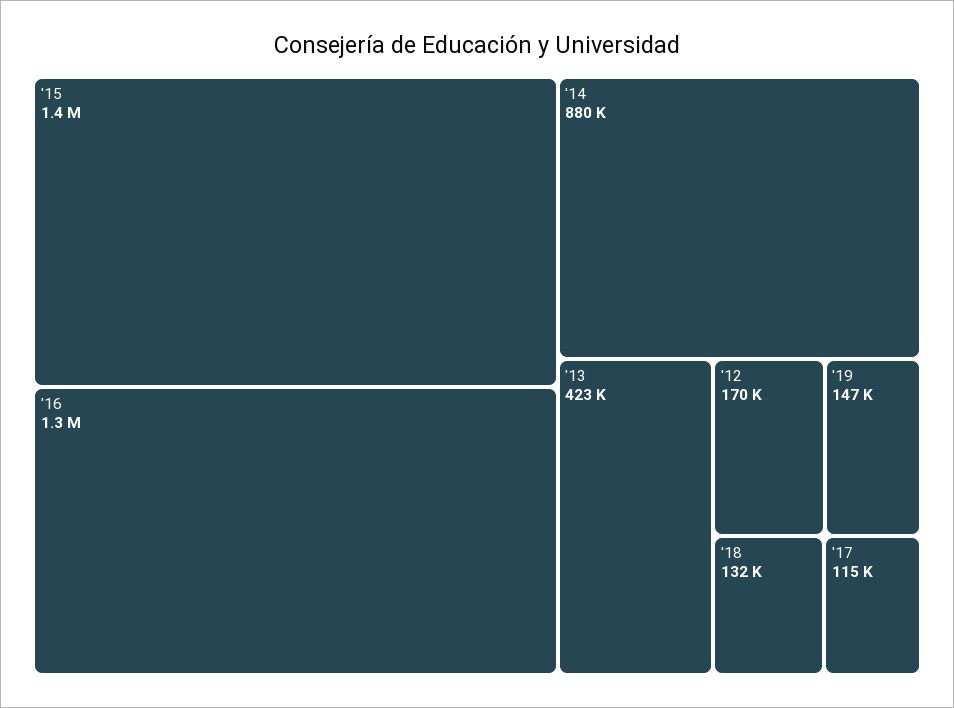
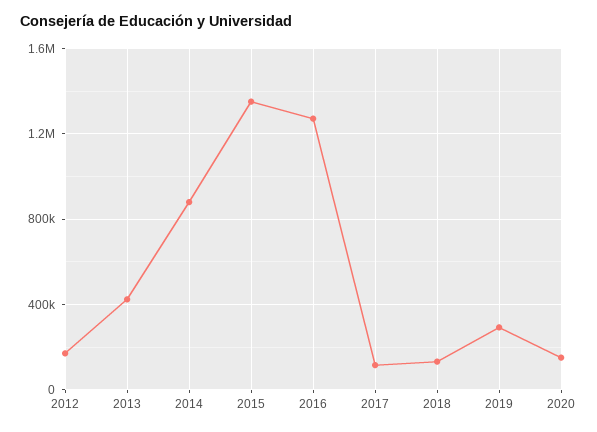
'19: 147000 -> 300000
2020: none -> 150000

